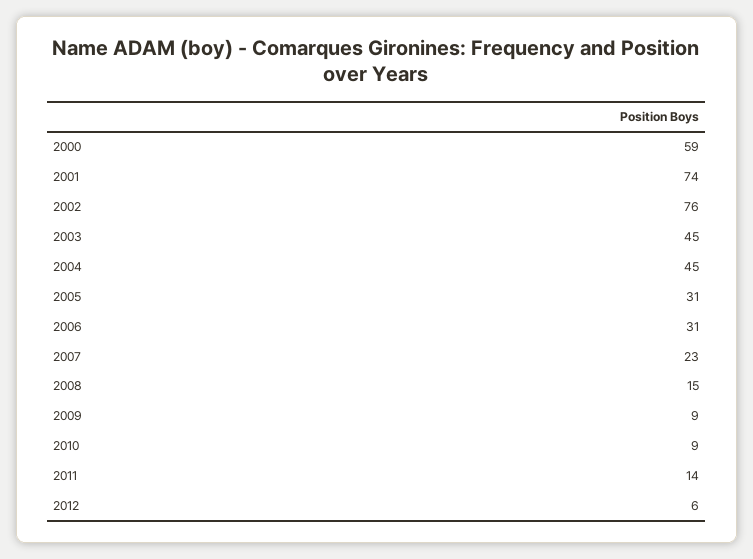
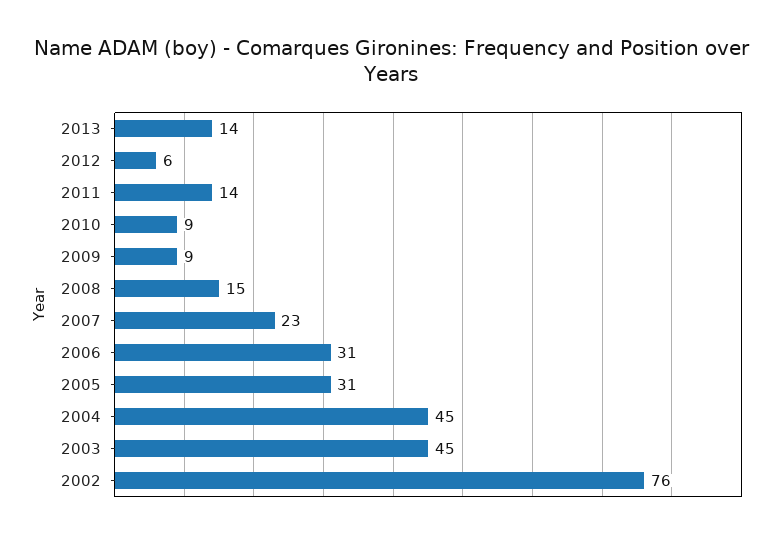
2000: 59 -> none
2001: 74 -> none
2013: none -> 14

